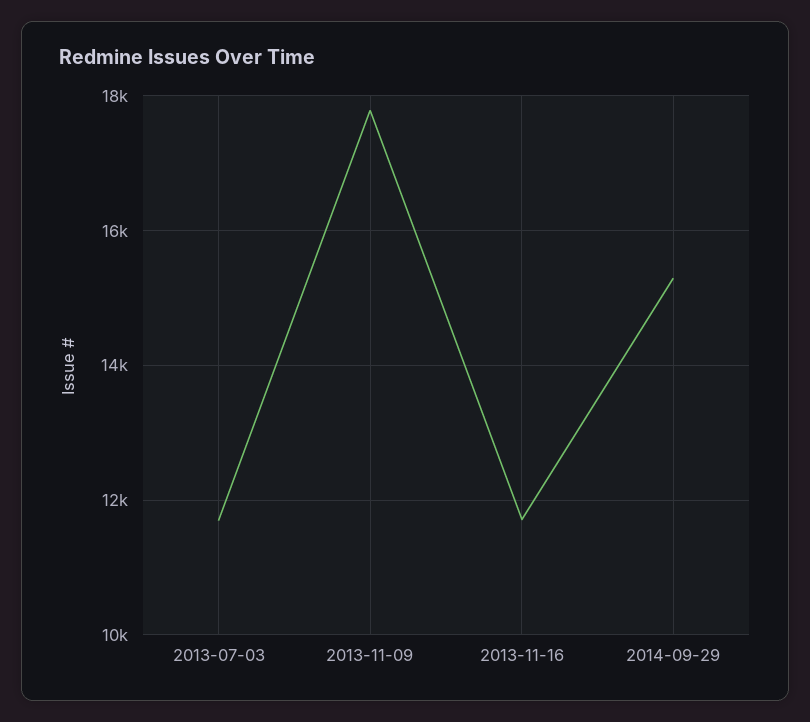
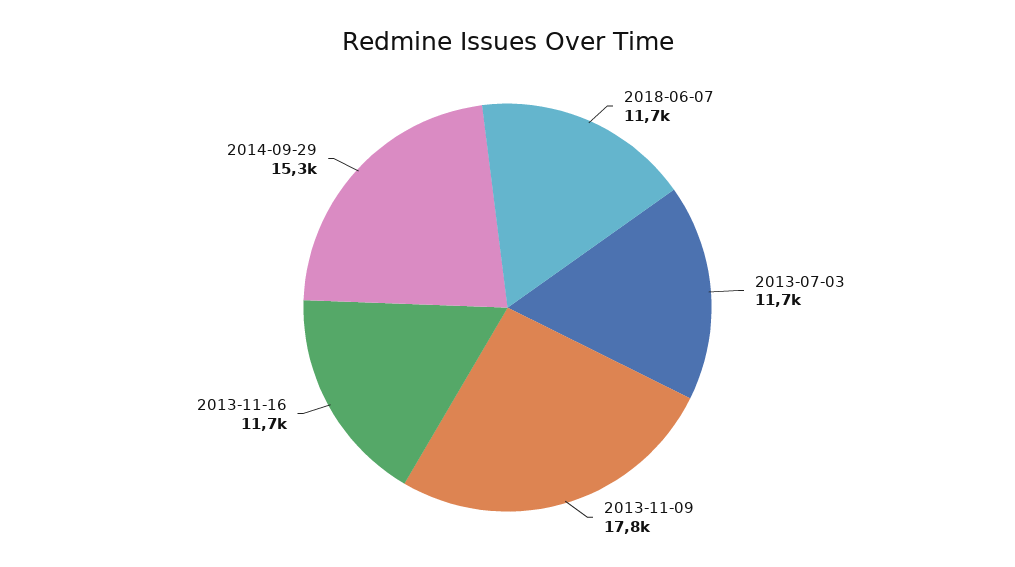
2018-06-07: none -> 11700

